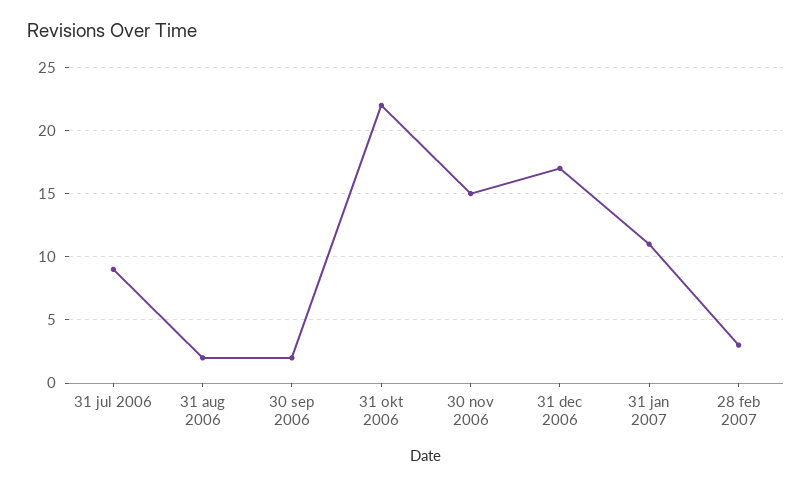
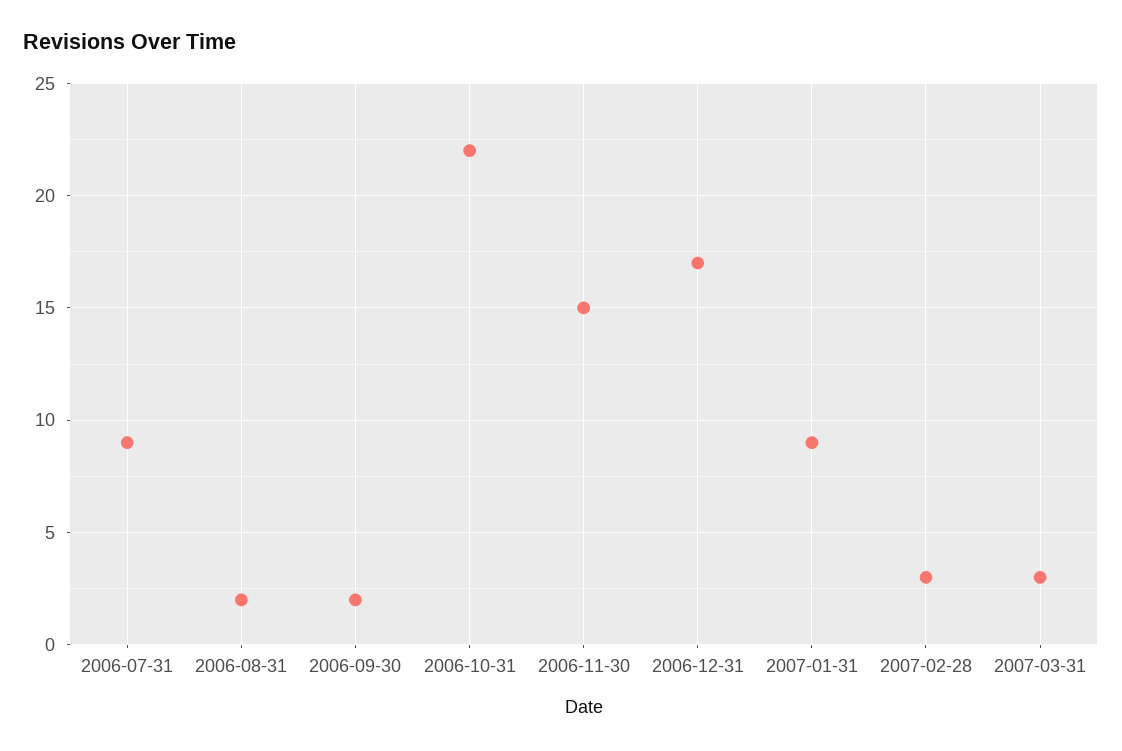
31 jan 2007: 11 -> 9
2007-03-31: none -> 3

